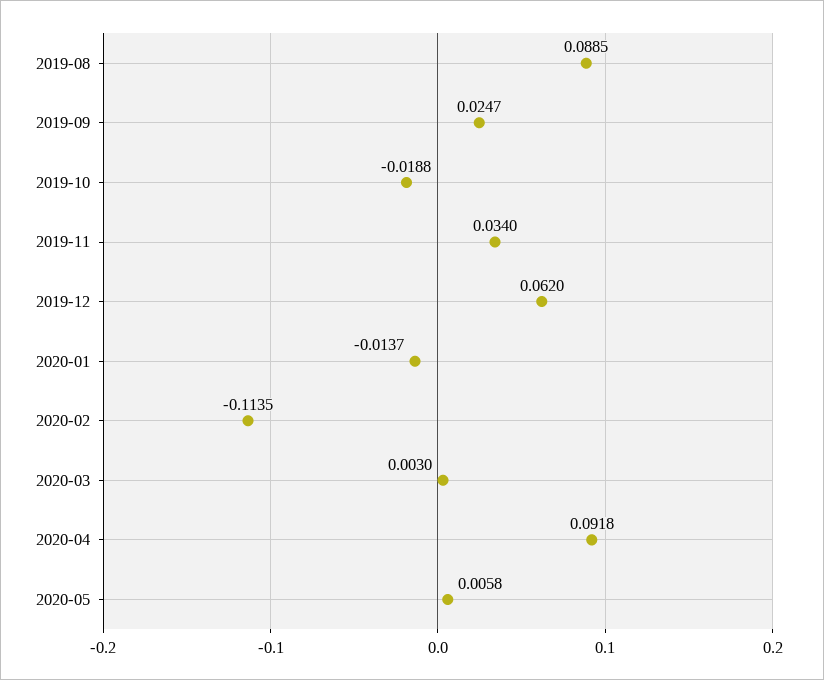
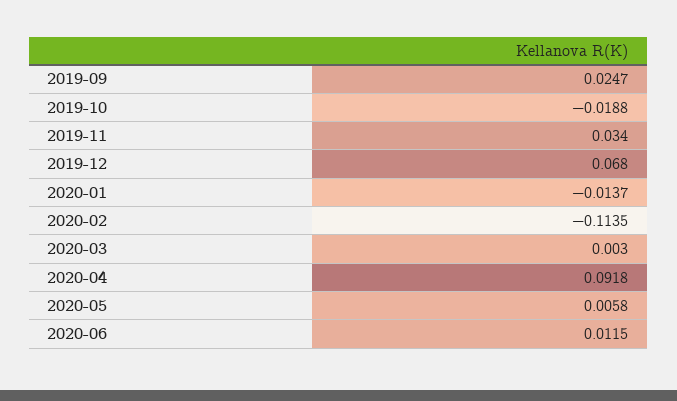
2019-08: 0.0885 -> none
2019-12: 0.062 -> 0.068
2020-06: none -> 0.0115

